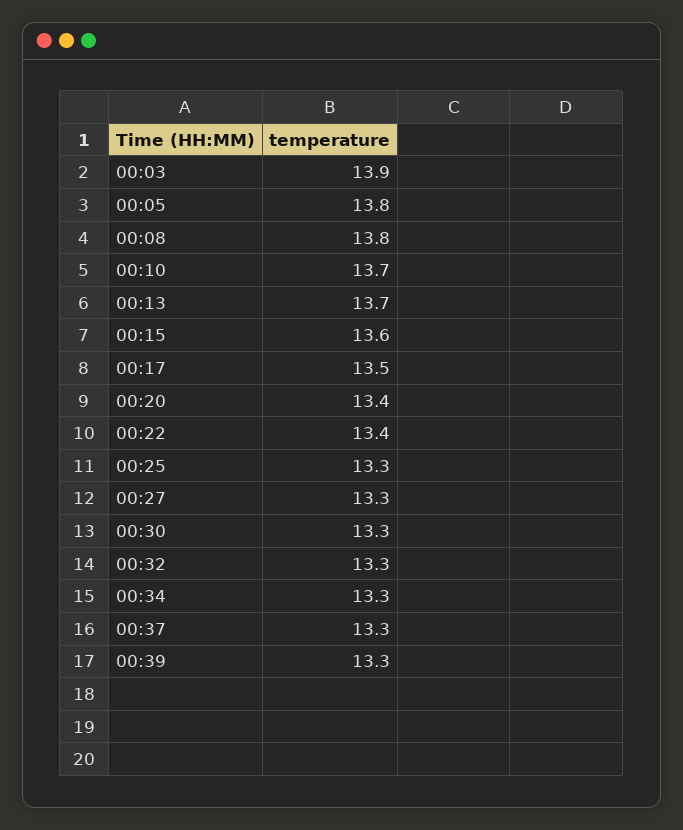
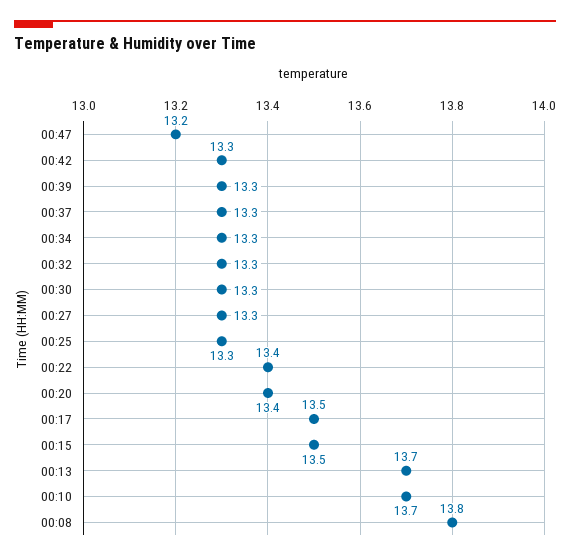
00:03: 13.9 -> none
00:05: 13.8 -> none
00:15: 13.6 -> 13.5
00:47: none -> 13.2
00:42: none -> 13.3

